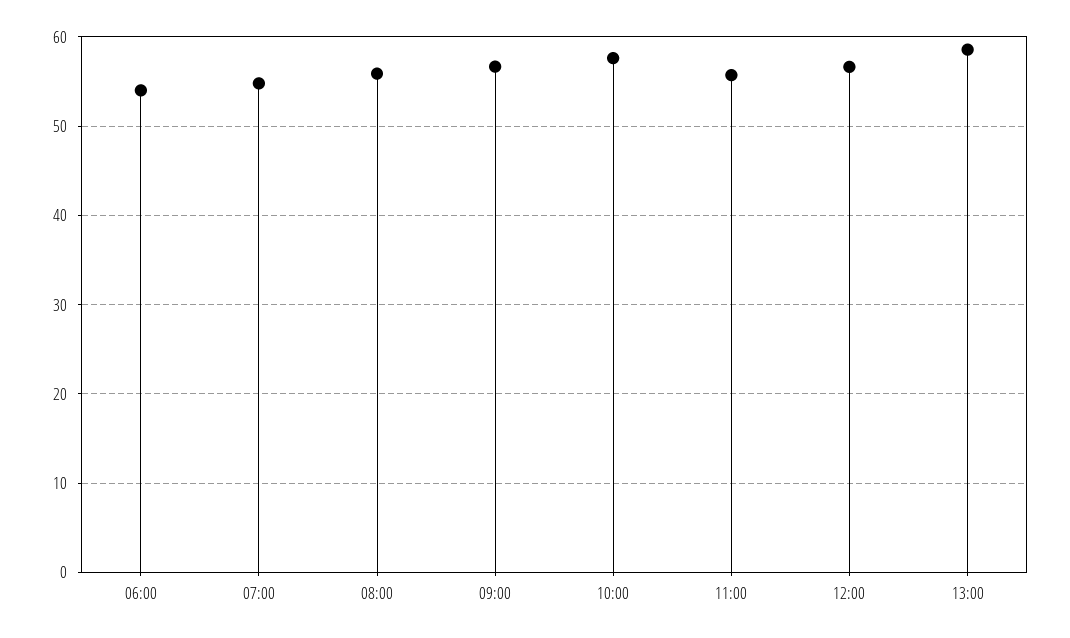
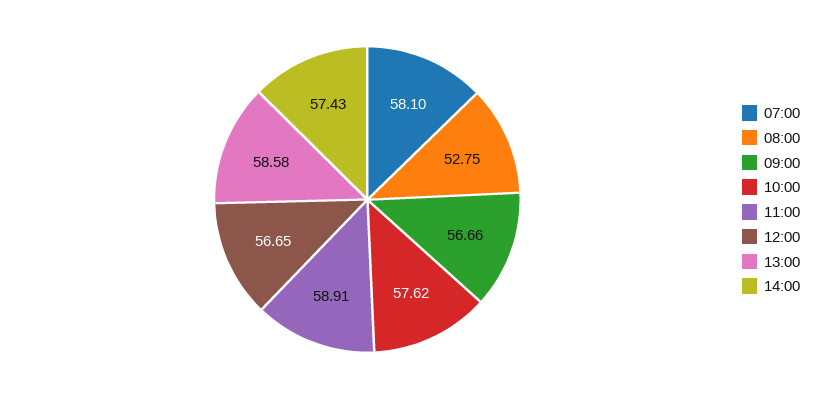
06:00: 54 -> none
07:00: 55 -> 58.1
08:00: 56 -> 52.75
11:00: 56 -> 58.91
14:00: none -> 57.43

